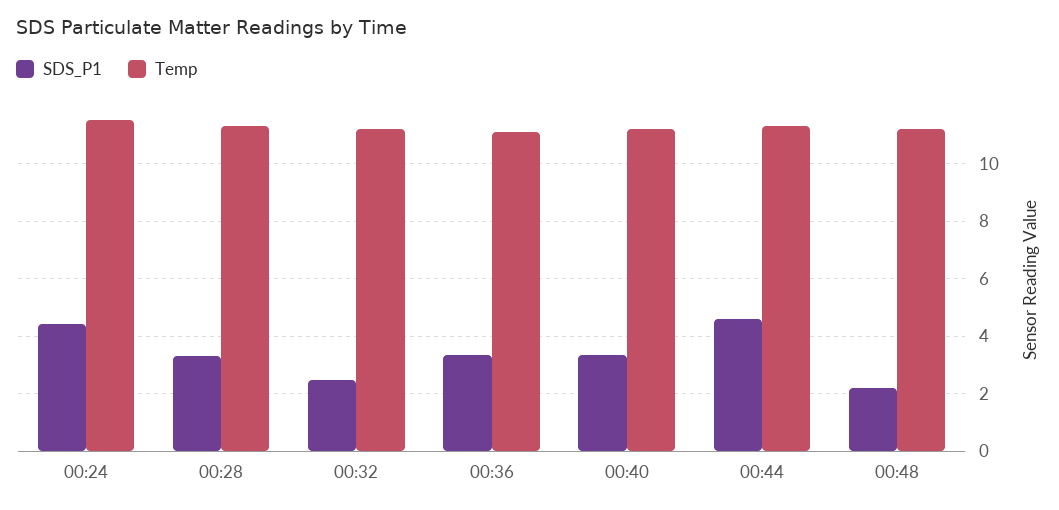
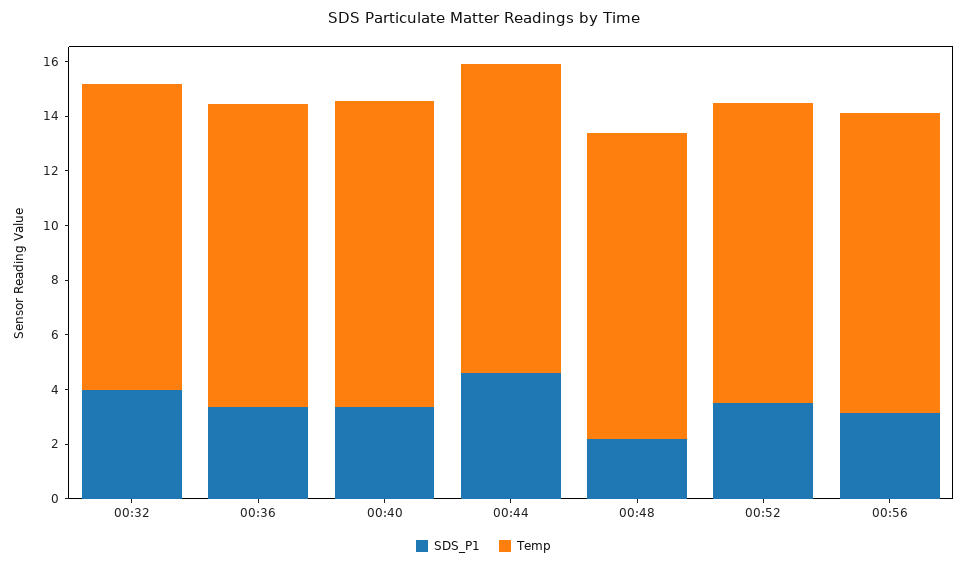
SDS_P1, 00:24: 4.5 -> none
Temp, 00:24: 11.5 -> none
SDS_P1, 00:28: 3.25 -> none
Temp, 00:28: 11.25 -> none
SDS_P1, 00:32: 2.5 -> 4
SDS_P1, 00:52: none -> 3.5
Temp, 00:52: none -> 11
SDS_P1, 00:56: none -> 3
Temp, 00:56: none -> 11

